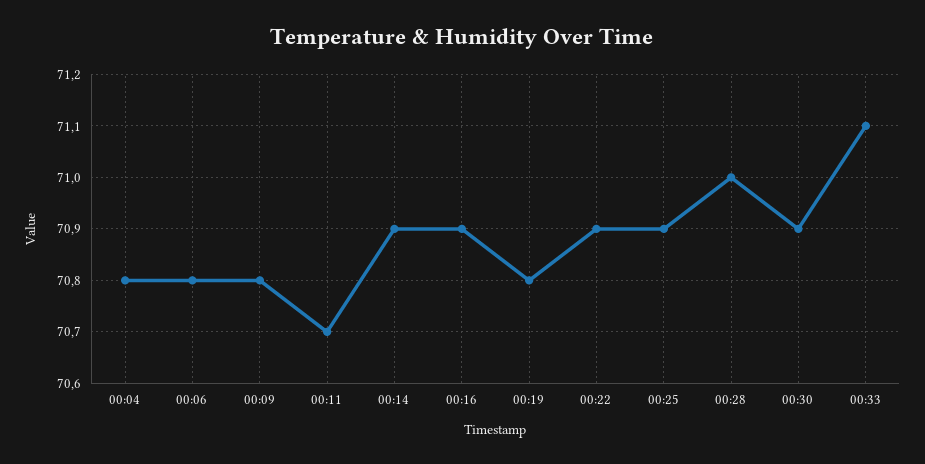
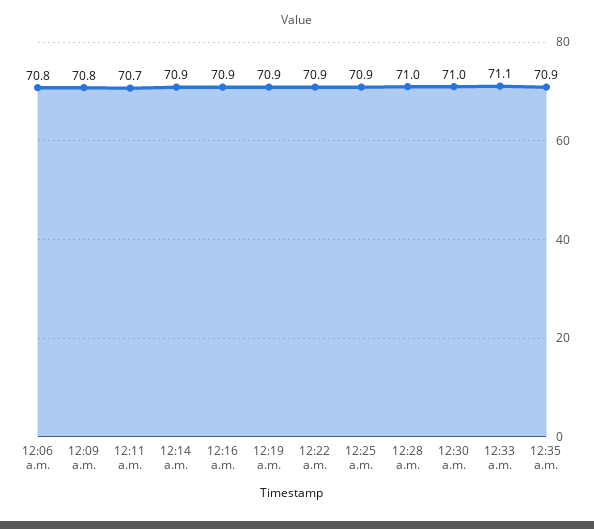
00:04: 70.8 -> none
00:19: 70.8 -> 70.9
00:30: 70.9 -> 71
12:35 a.m.: none -> 70.9

